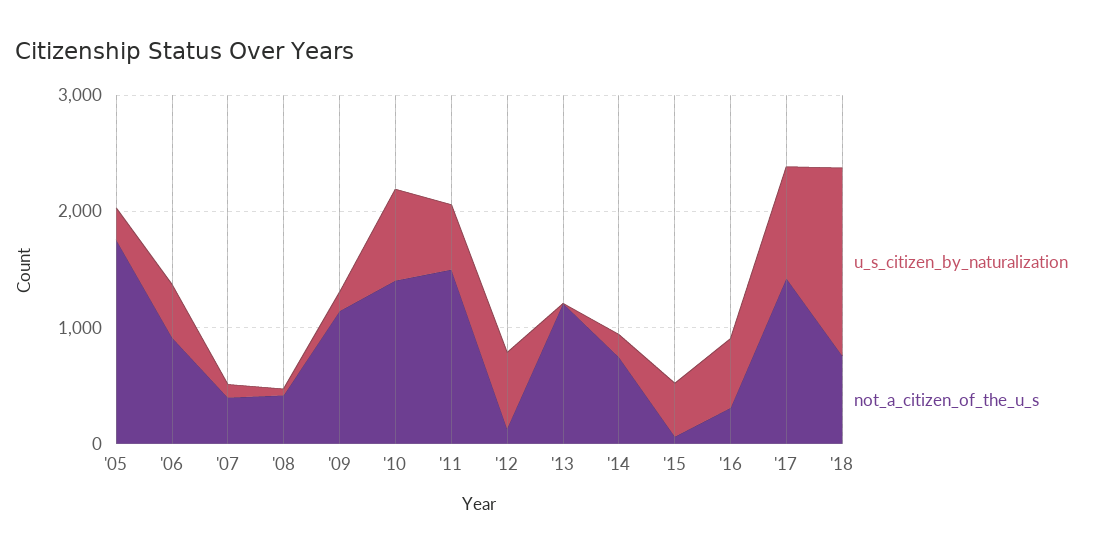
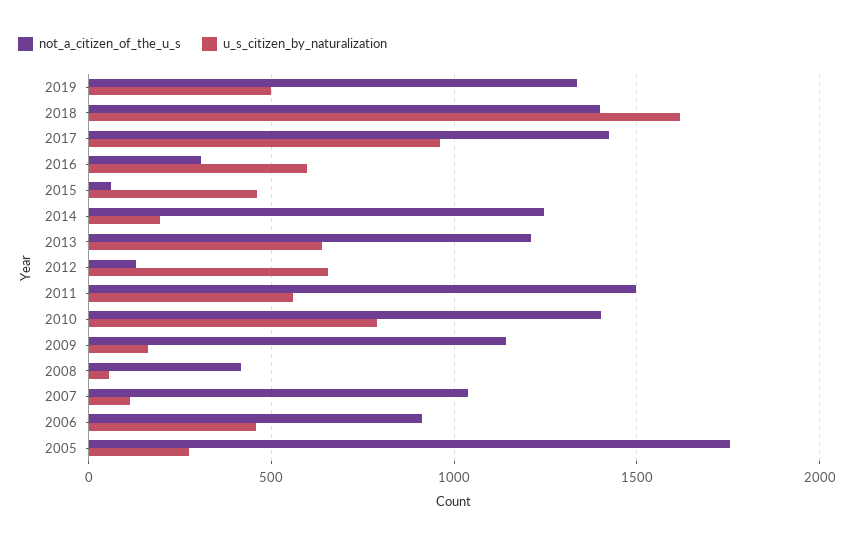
not_a_citizen_of_the_u_s, '07: 400 -> 1050
u_s_citizen_by_naturalization, '13: 0 -> 650
not_a_citizen_of_the_u_s, '14: 800 -> 1250
not_a_citizen_of_the_u_s, '18: 800 -> 1400
not_a_citizen_of_the_u_s, 2019: none -> 1350
u_s_citizen_by_naturalization, 2019: none -> 500

